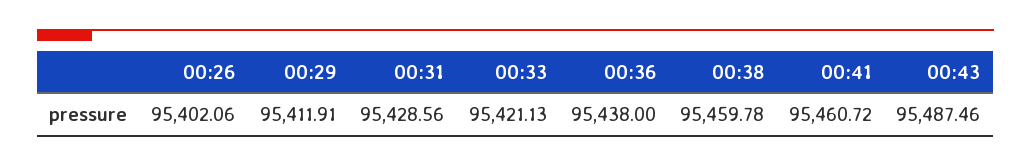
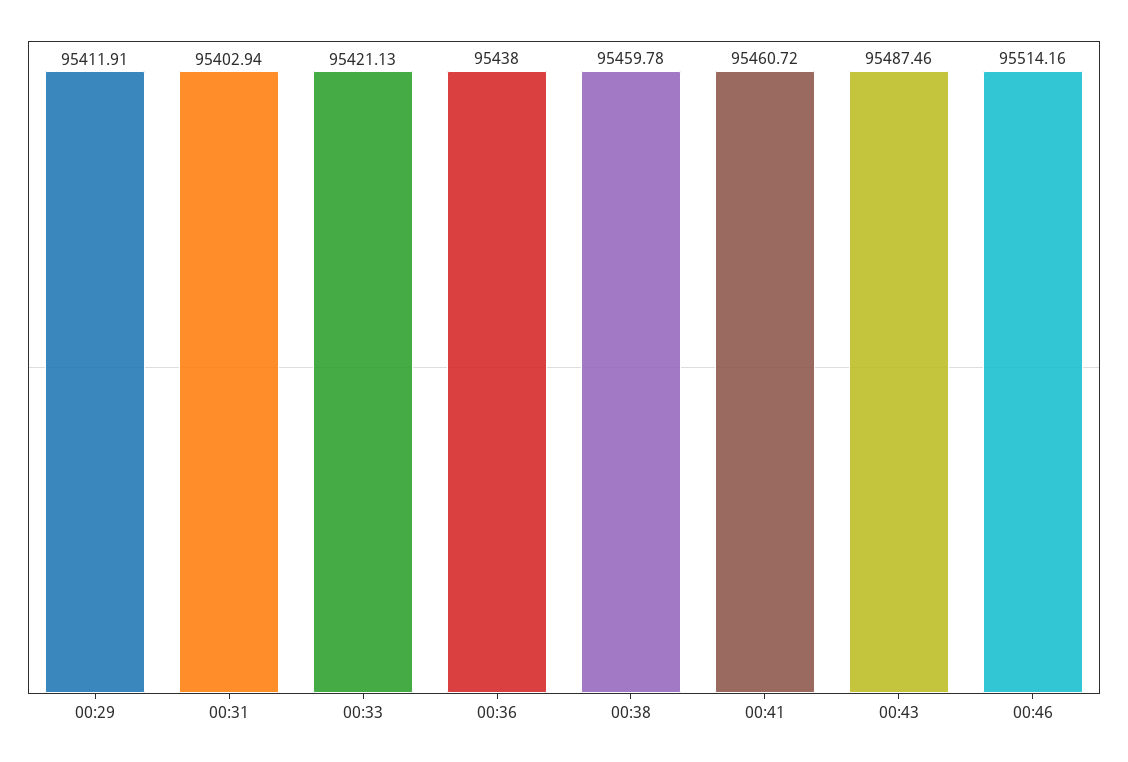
00:26: 95402.06 -> none
00:31: 95428.56 -> 95402.94
00:46: none -> 95514.16

